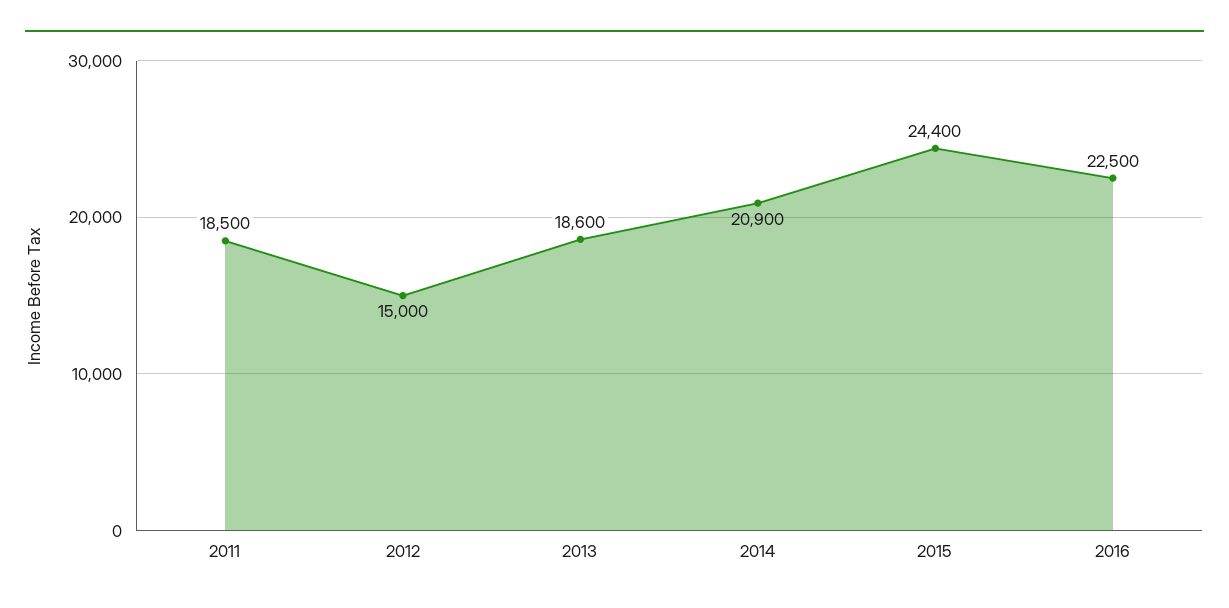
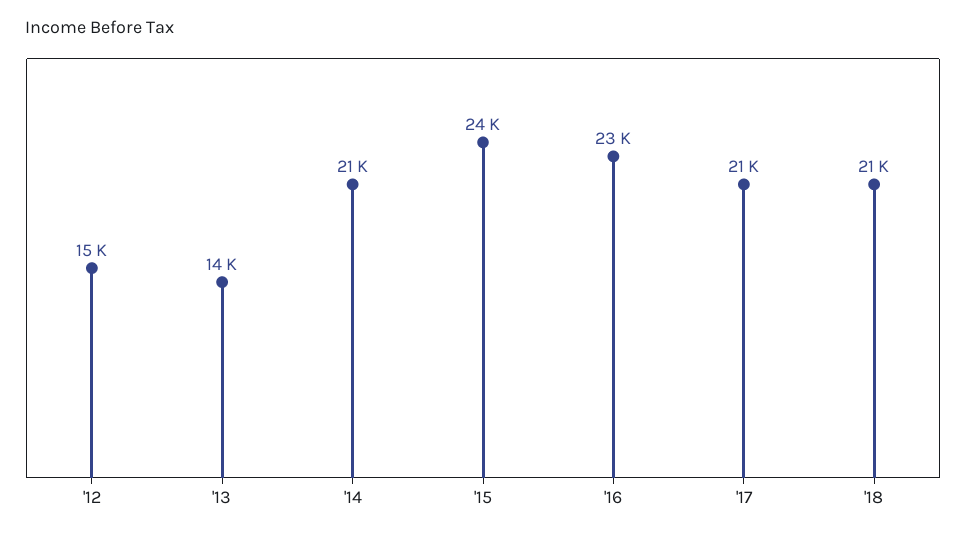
2011: 18500 -> none
2013: 18600 -> 14000
'17: none -> 21000
'18: none -> 21000

